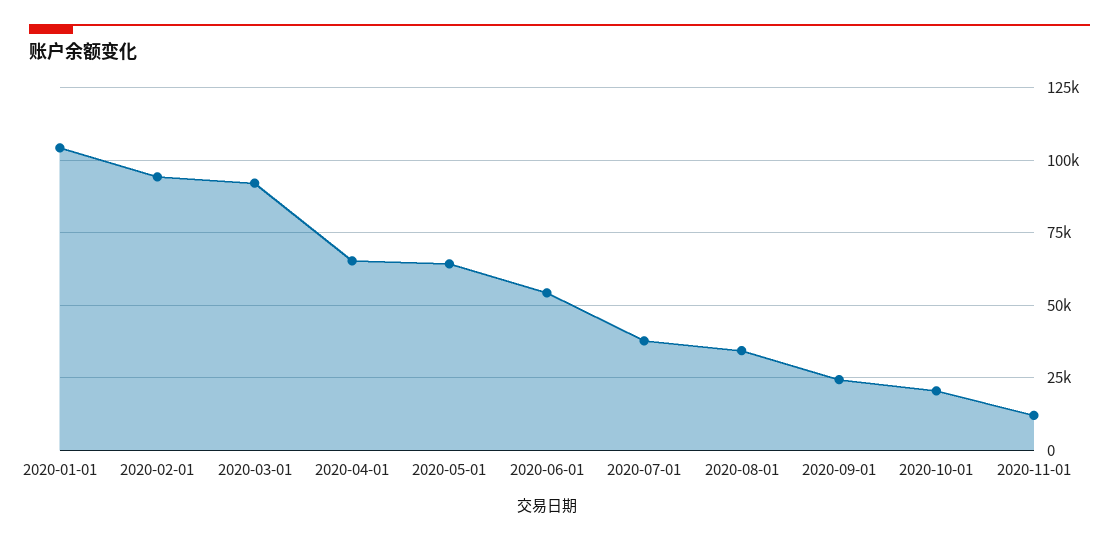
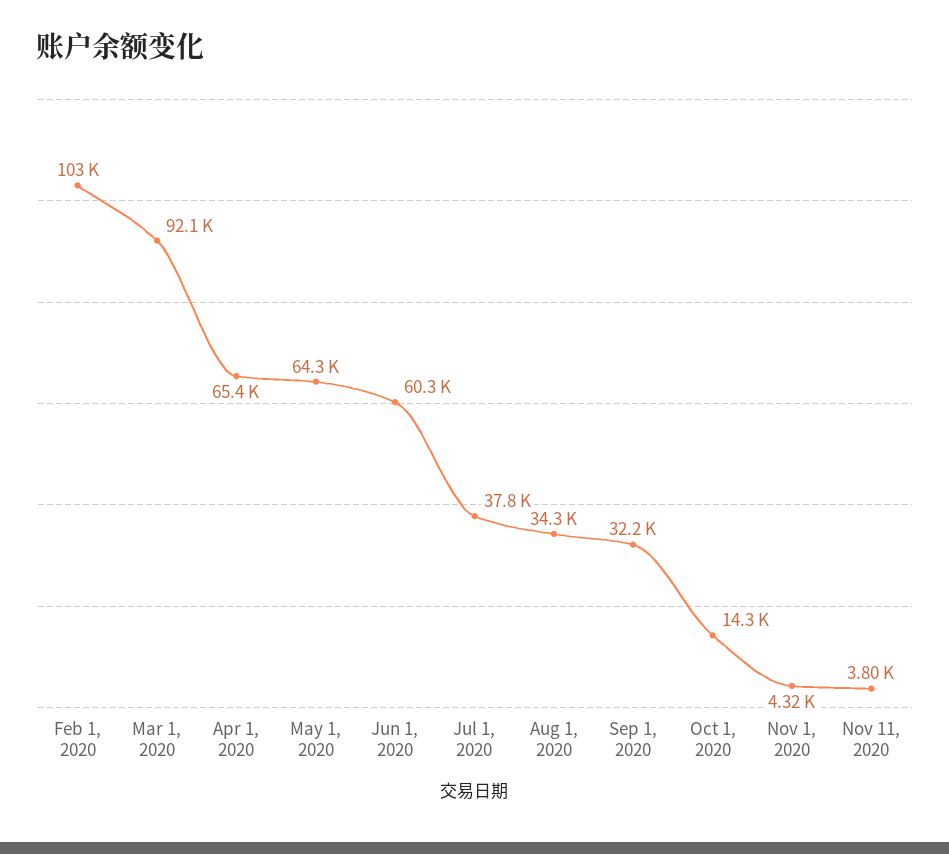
2020-01-01: 105000 -> none
2020-02-01: 95000 -> 103000
2020-06-01: 55000 -> 60300
2020-09-01: 25000 -> 32200
2020-10-01: 20000 -> 14300
2020-11-01: 12500 -> 4320
Nov 11, 2020: none -> 3800

